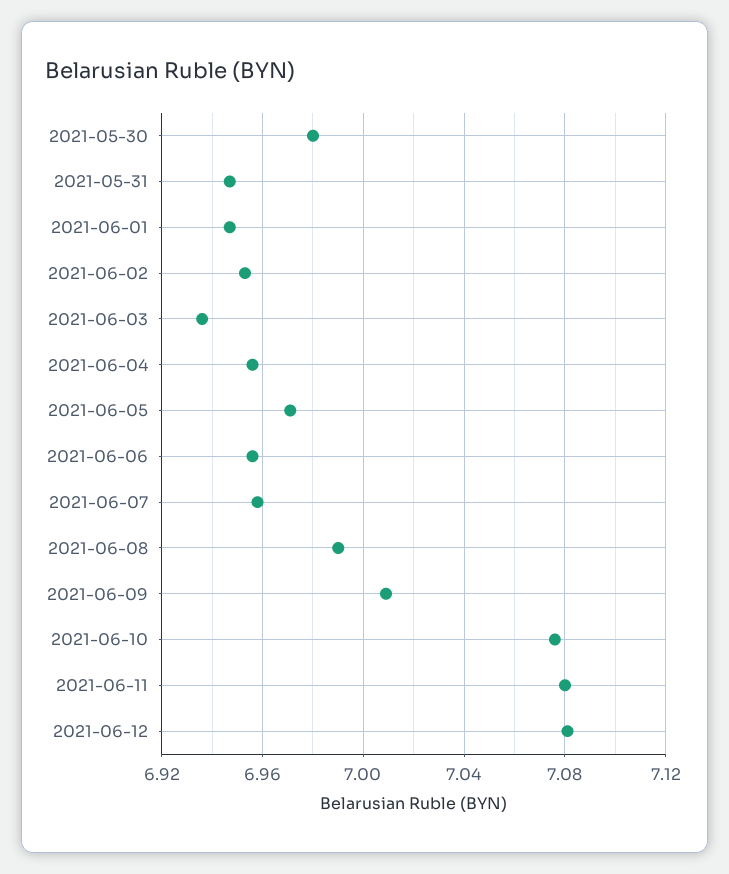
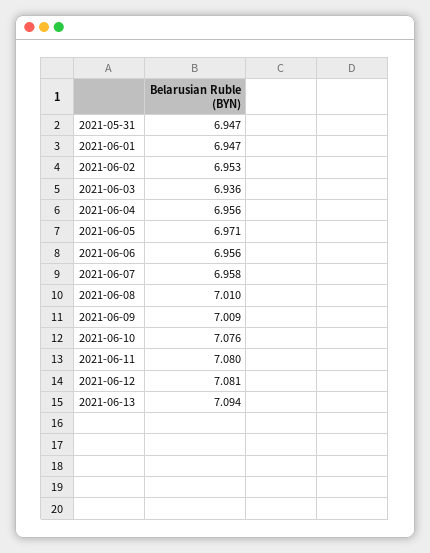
2021-05-30: 6.98 -> none
2021-06-08: 6.99 -> 7.01
2021-06-13: none -> 7.094

